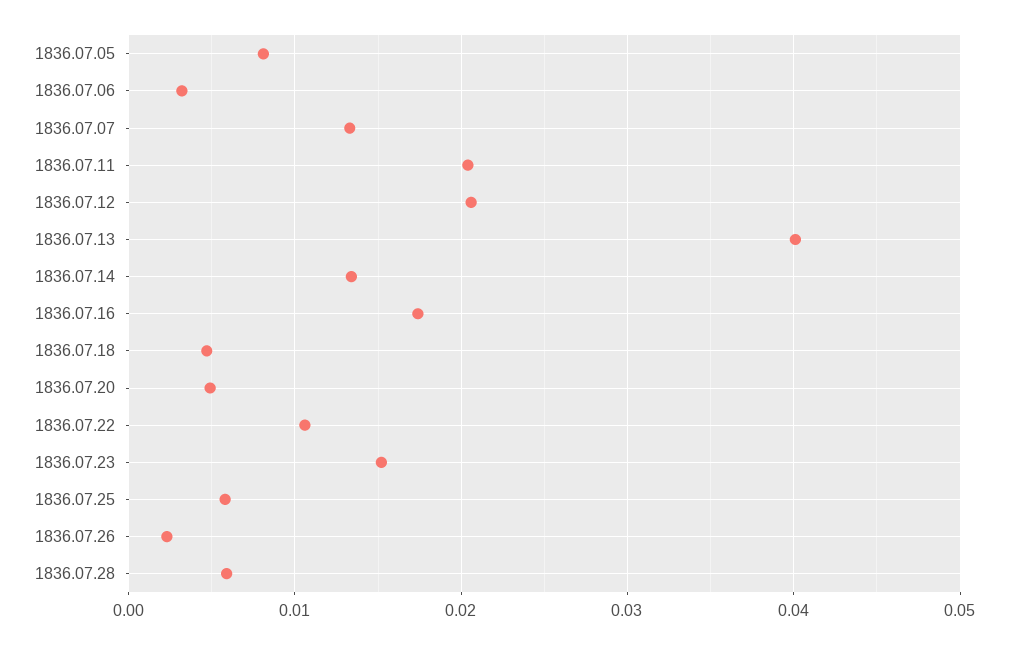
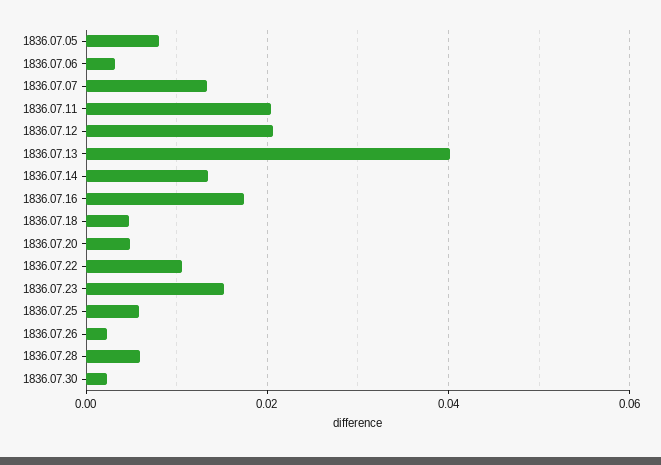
1836.07.30: none -> 0.002

